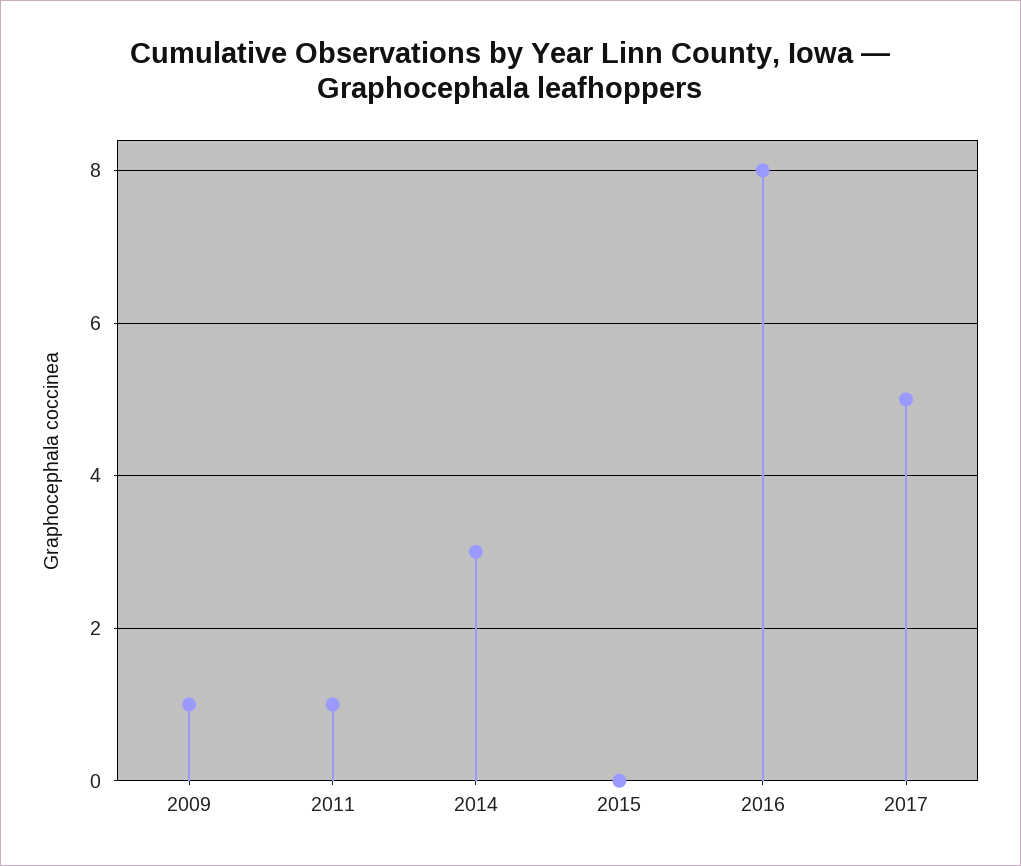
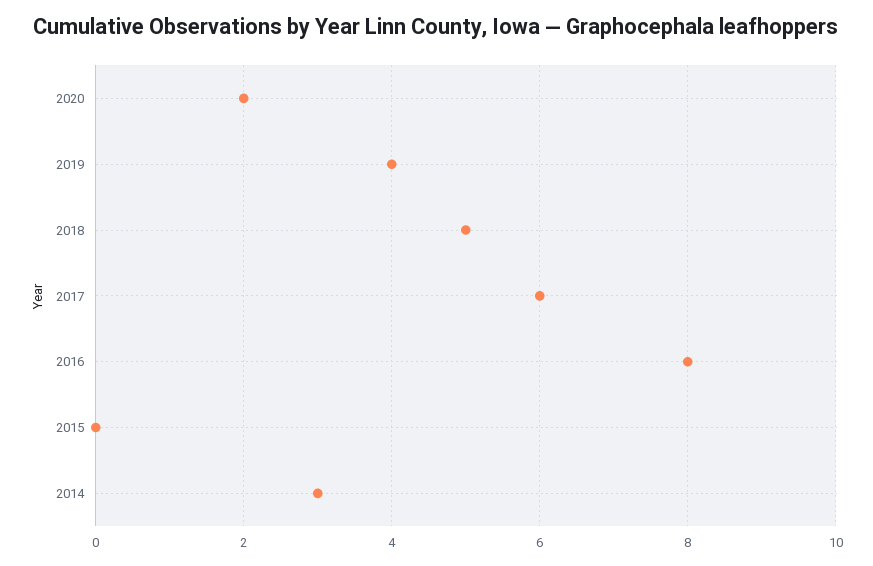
2009: 1 -> none
2011: 1 -> none
2017: 5 -> 6
2020: none -> 2
2019: none -> 4
2018: none -> 5

